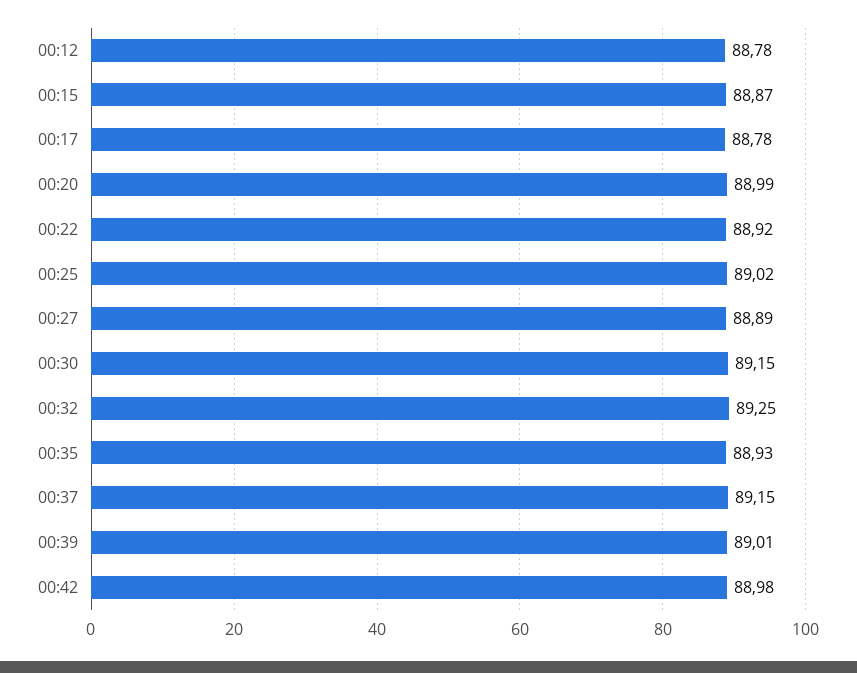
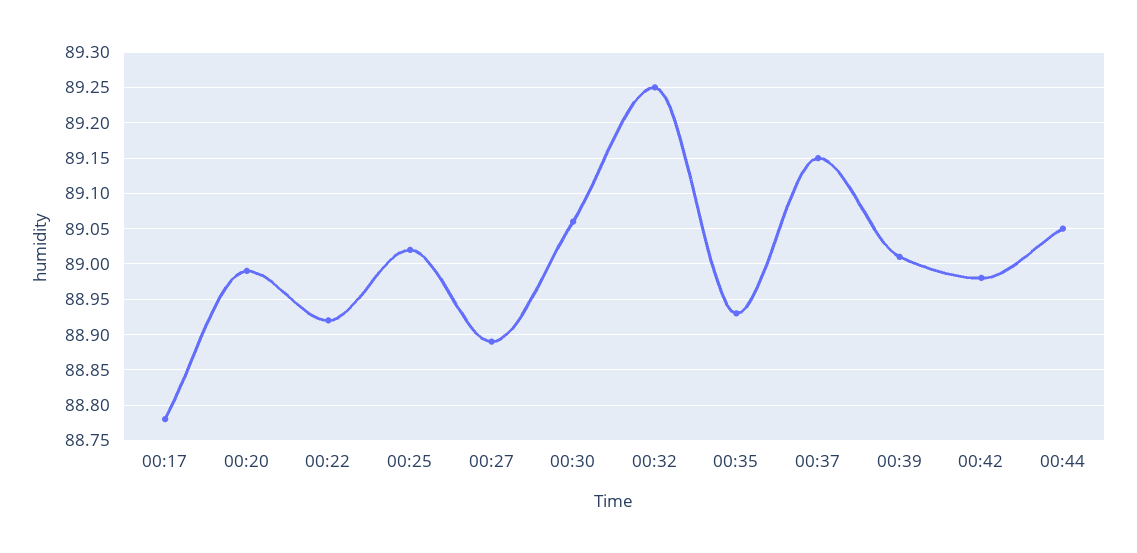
00:12: 88.78 -> none
00:15: 88.87 -> none
00:30: 89.15 -> 89.06
00:44: none -> 89.05

